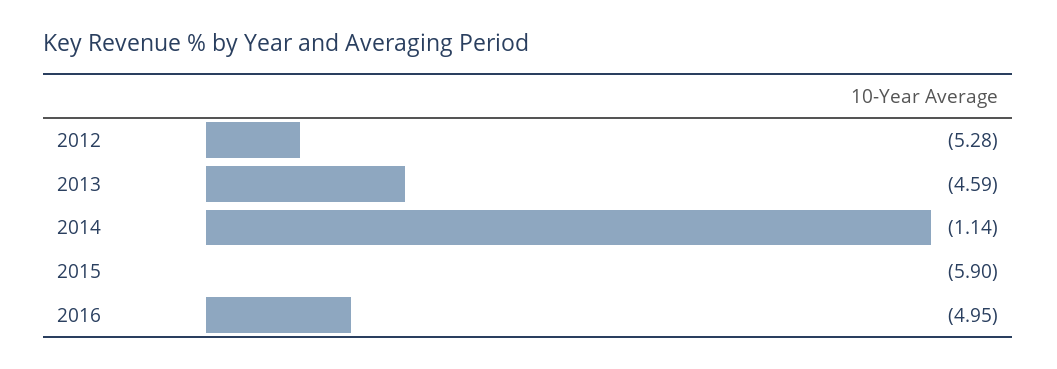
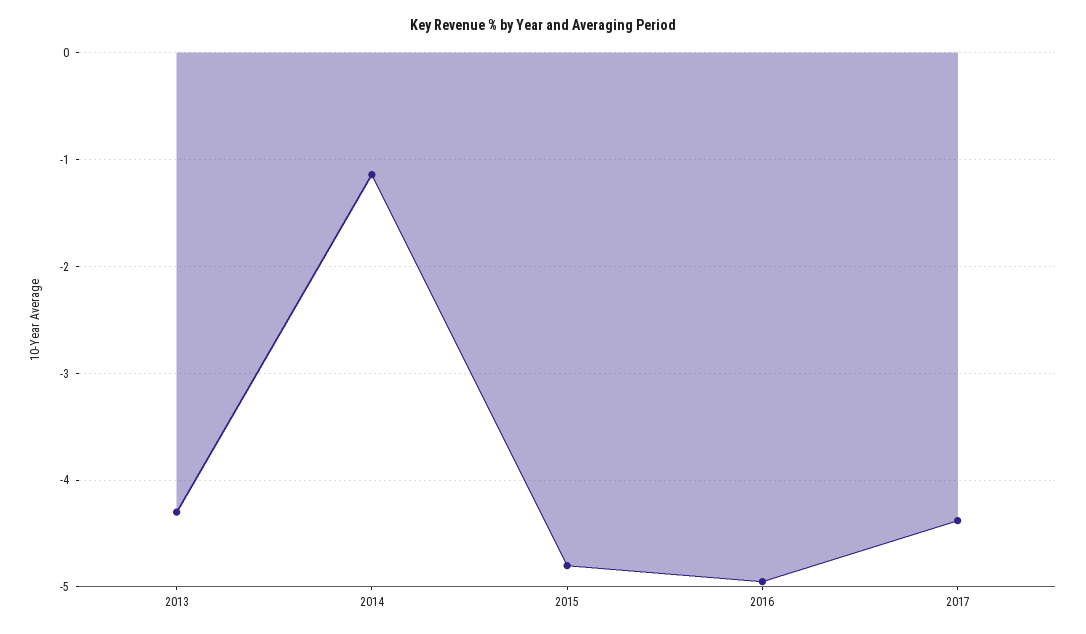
2012: -5.28 -> none
2013: -4.59 -> -4.3
2015: -5.9 -> -4.8
2017: none -> -4.4

